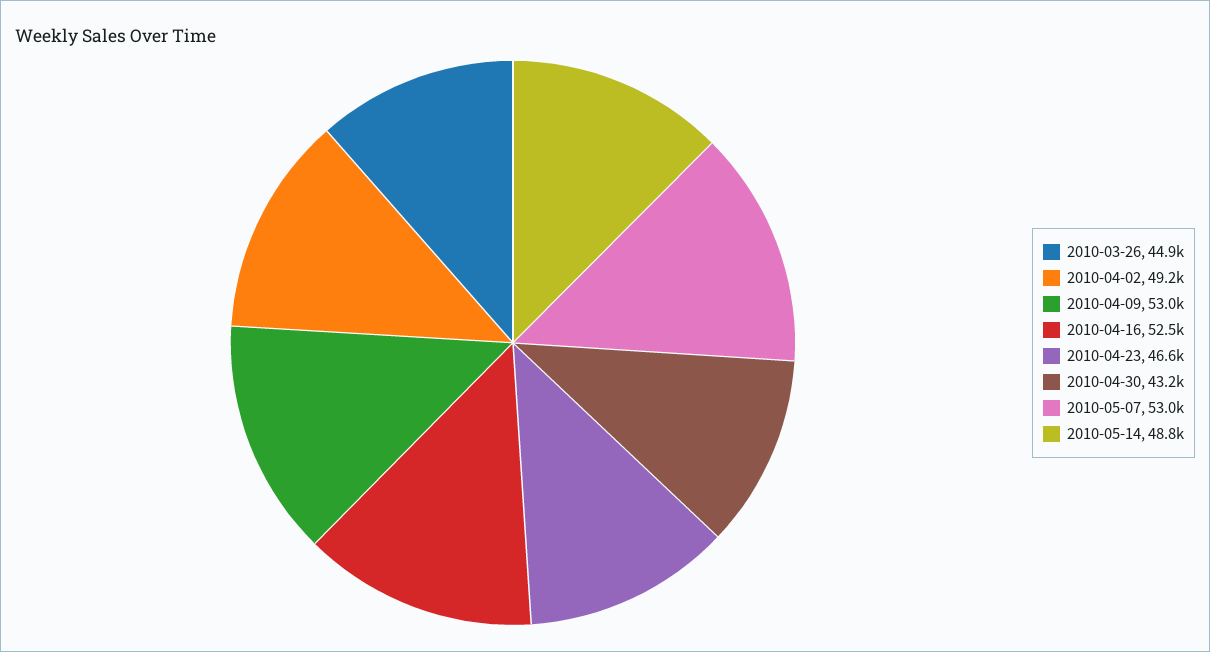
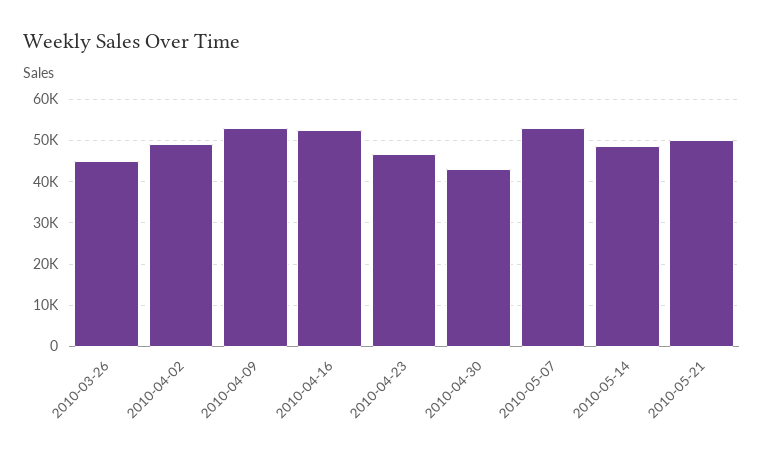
2010-05-21: none -> 50000

